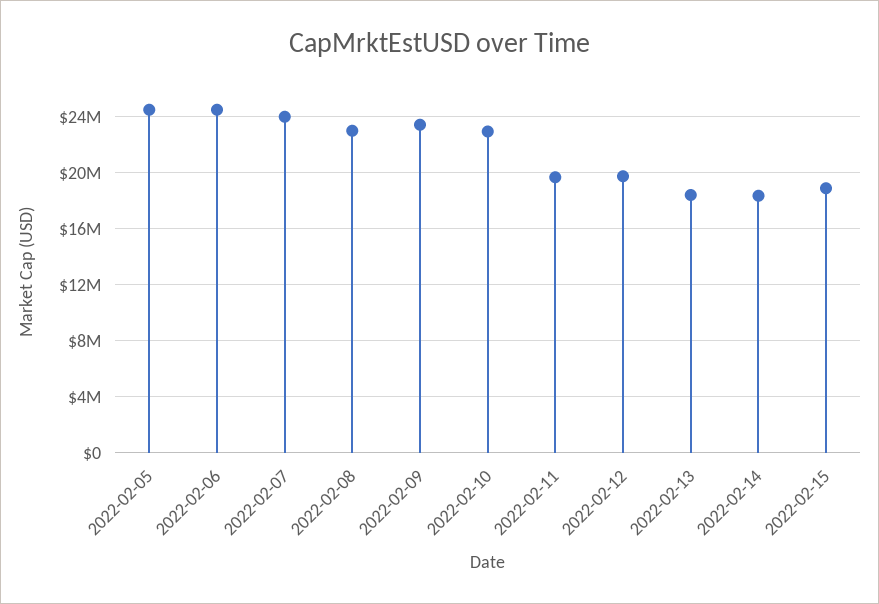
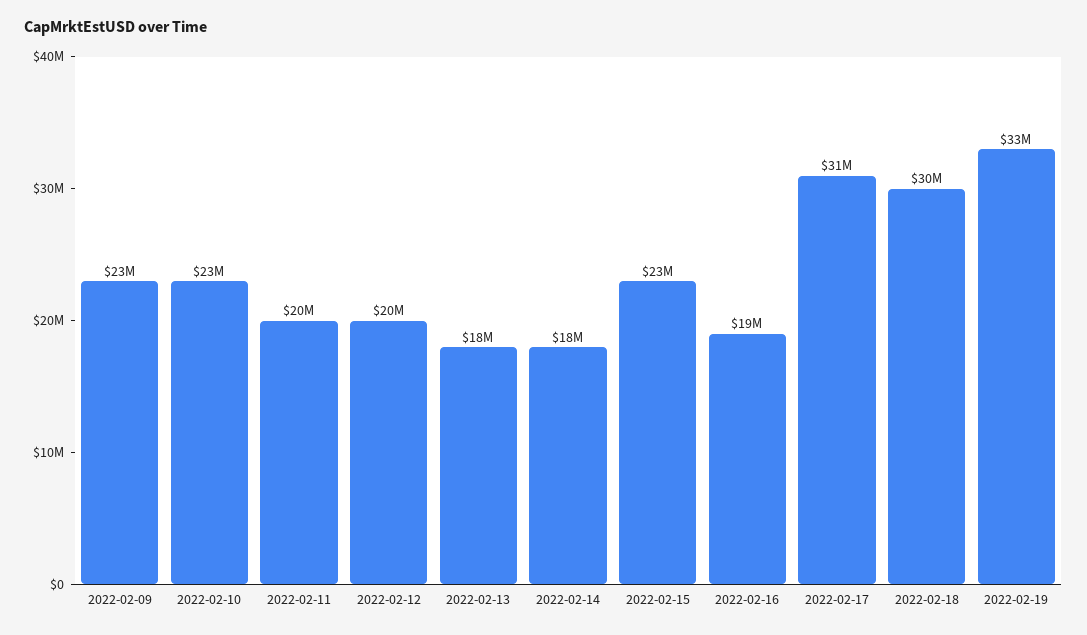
2022-02-05: 24500000 -> none
2022-02-06: 24500000 -> none
2022-02-07: 24000000 -> none
2022-02-08: 23000000 -> none
2022-02-15: 19000000 -> 23000000
2022-02-16: none -> 19000000
2022-02-17: none -> 31000000
2022-02-18: none -> 30000000
2022-02-19: none -> 33000000

